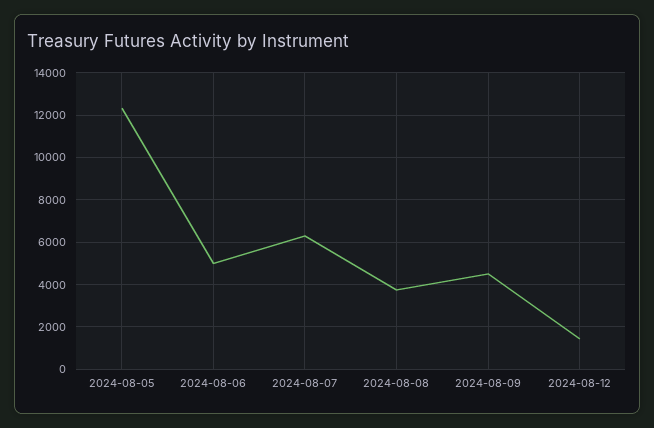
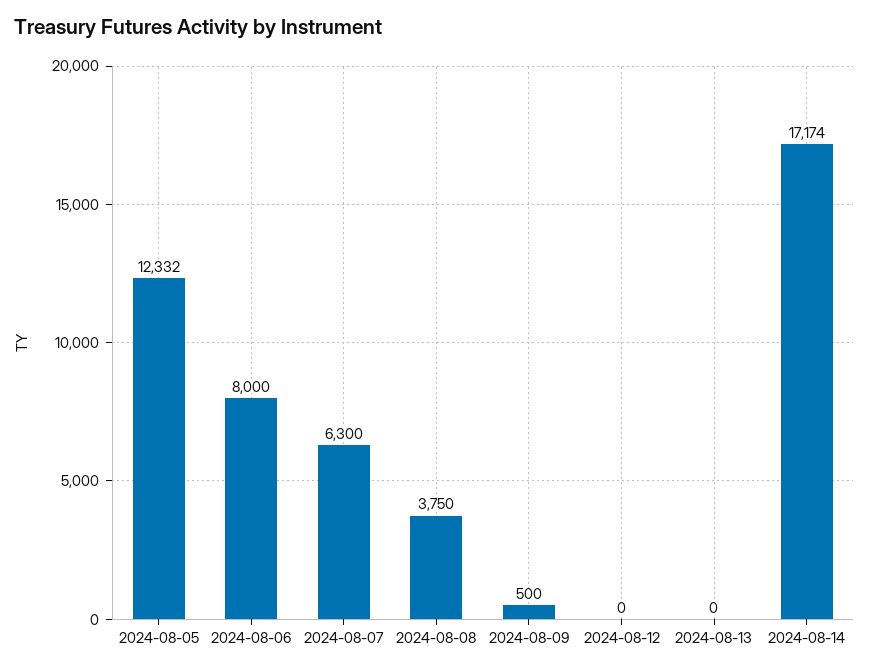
2024-08-06: 5000 -> 8000
2024-08-09: 4500 -> 500
2024-08-12: 1500 -> 0
2024-08-13: none -> 0
2024-08-14: none -> 17174

